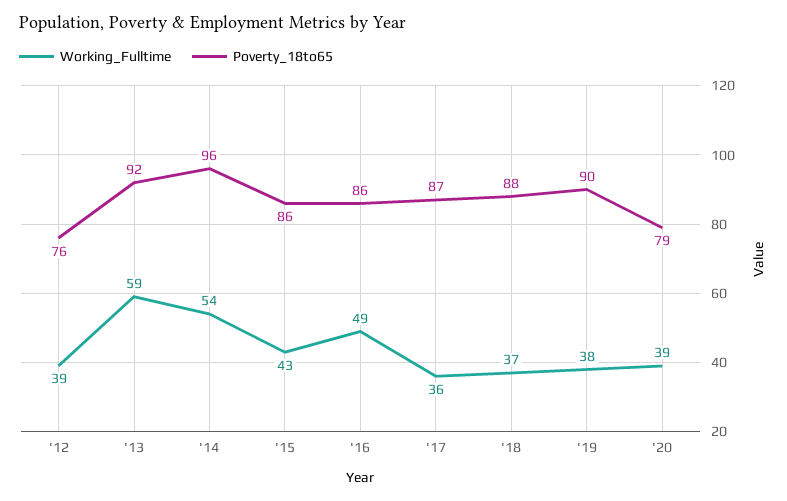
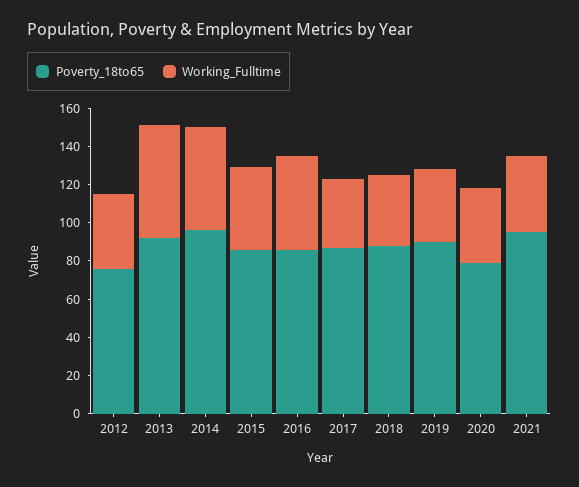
Poverty_18to65, 2021: none -> 95
Working_Fulltime, 2021: none -> 40

